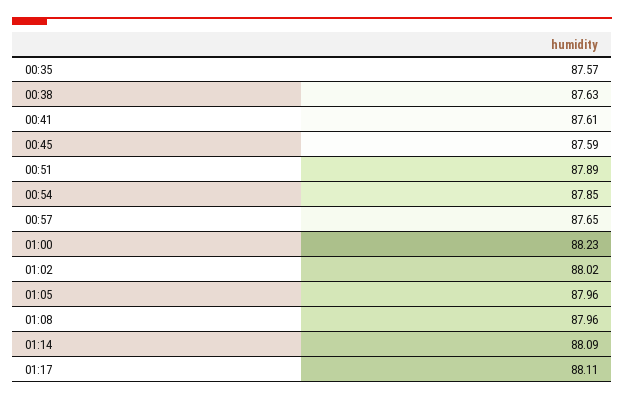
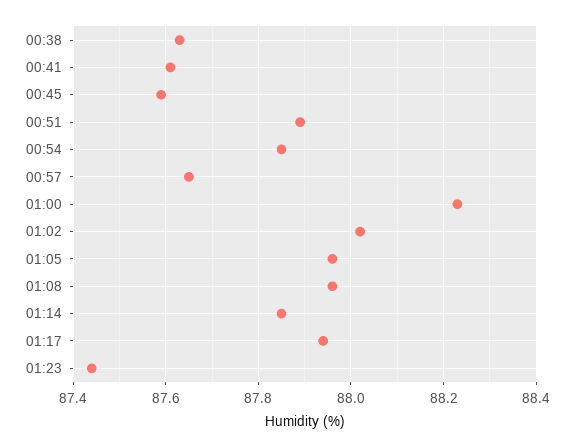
00:35: 87.57 -> none
01:14: 88.09 -> 87.85
01:17: 88.11 -> 87.95
01:23: none -> 87.45

